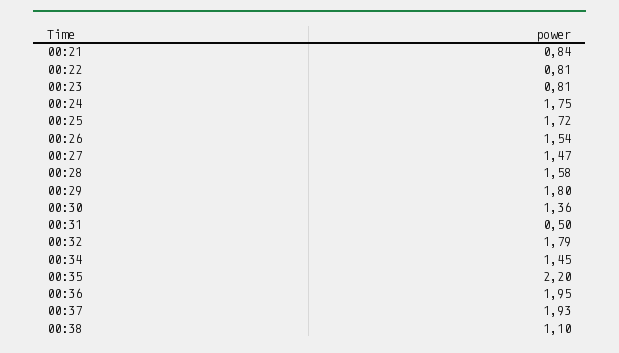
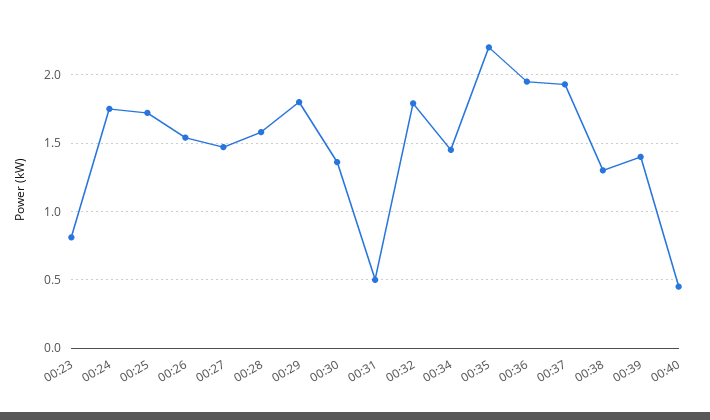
00:21: 0.84 -> none
00:22: 0.81 -> none
00:38: 1.1 -> 1.3
00:39: none -> 1.4
00:40: none -> 0.45

